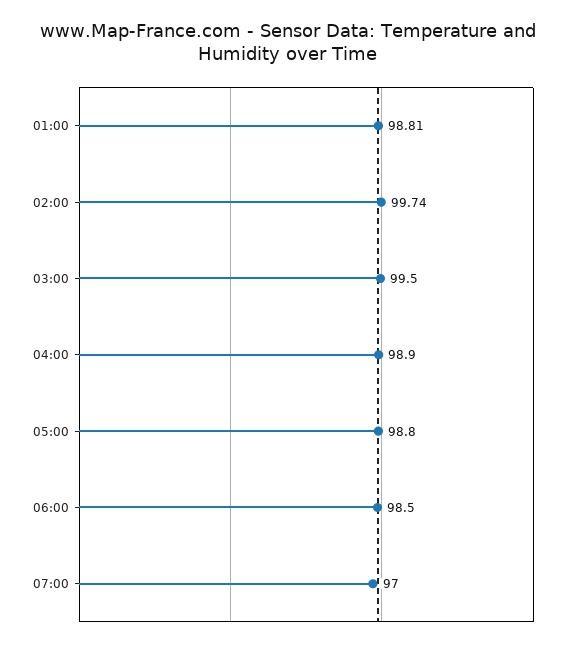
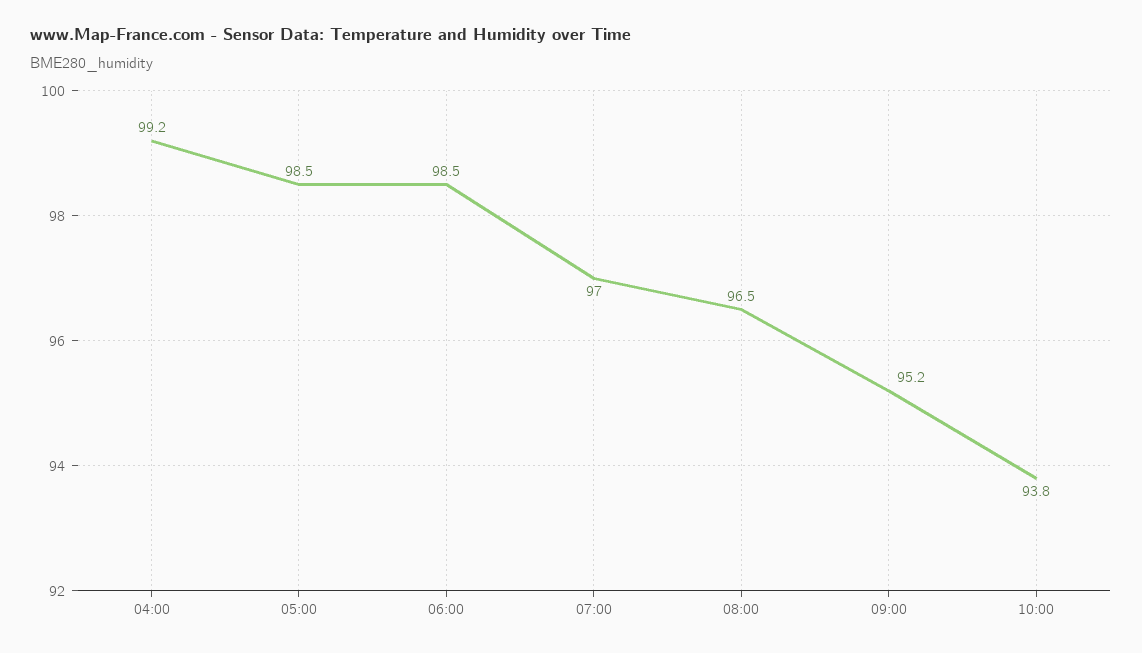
01:00: 98.81 -> none
02:00: 99.74 -> none
03:00: 99.5 -> none
04:00: 98.9 -> 99.2
05:00: 98.8 -> 98.5
08:00: none -> 96.5
09:00: none -> 95.2
10:00: none -> 93.8

